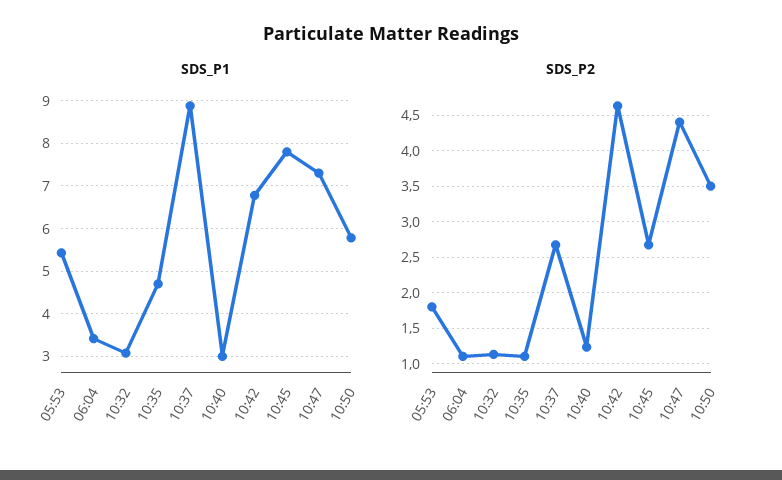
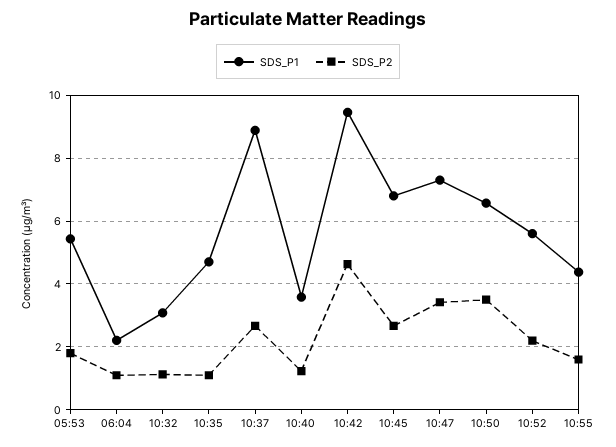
SDS_P1, 06:04: 3.4 -> 2.2
SDS_P1, 10:40: 3 -> 3.6
SDS_P1, 10:42: 6.8 -> 9.4
SDS_P1, 10:45: 7.8 -> 6.8
SDS_P1, 10:50: 5.8 -> 6.6
SDS_P2, 10:47: 4.4 -> 3.4
SDS_P1, 10:52: none -> 5.6
SDS_P2, 10:52: none -> 2.2
SDS_P1, 10:55: none -> 4.4
SDS_P2, 10:55: none -> 1.6

